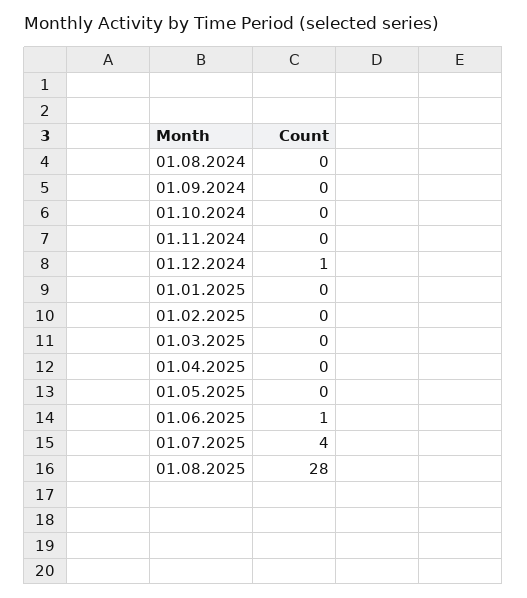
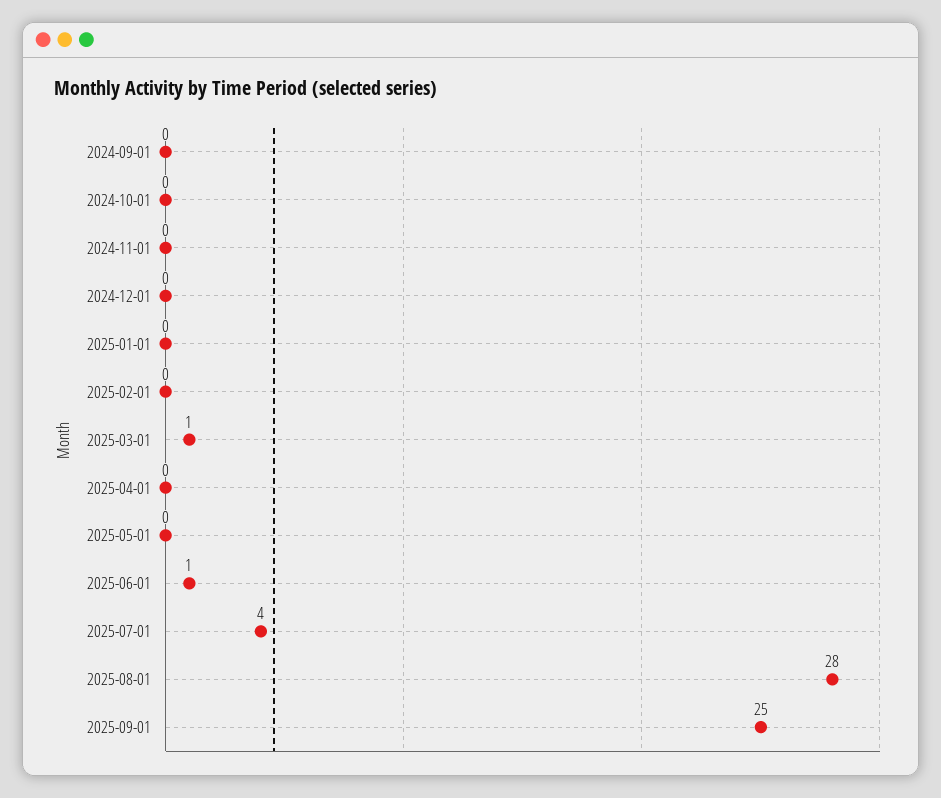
01.08.2024: 0 -> none
01.12.2024: 1 -> 0
01.03.2025: 0 -> 1
2025-09-01: none -> 25

